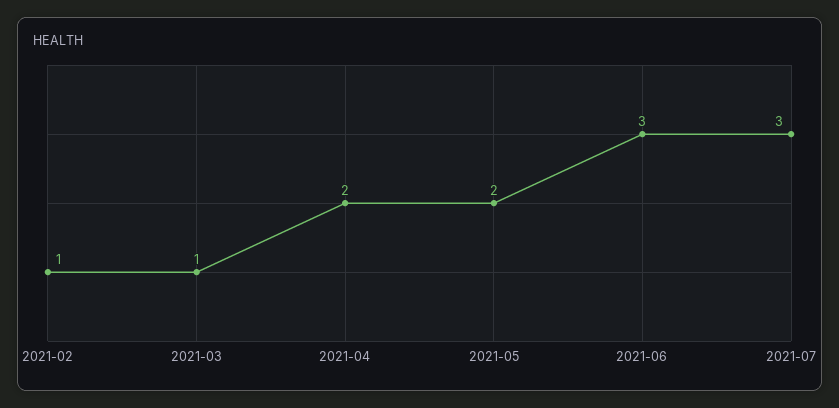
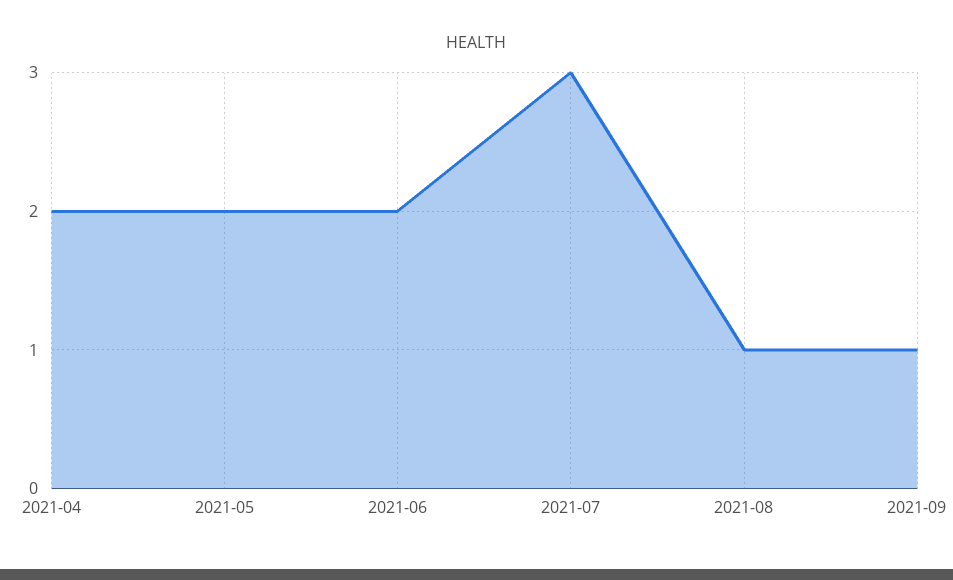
2021-02: 1 -> none
2021-03: 1 -> none
2021-06: 3 -> 2
2021-08: none -> 1
2021-09: none -> 1

